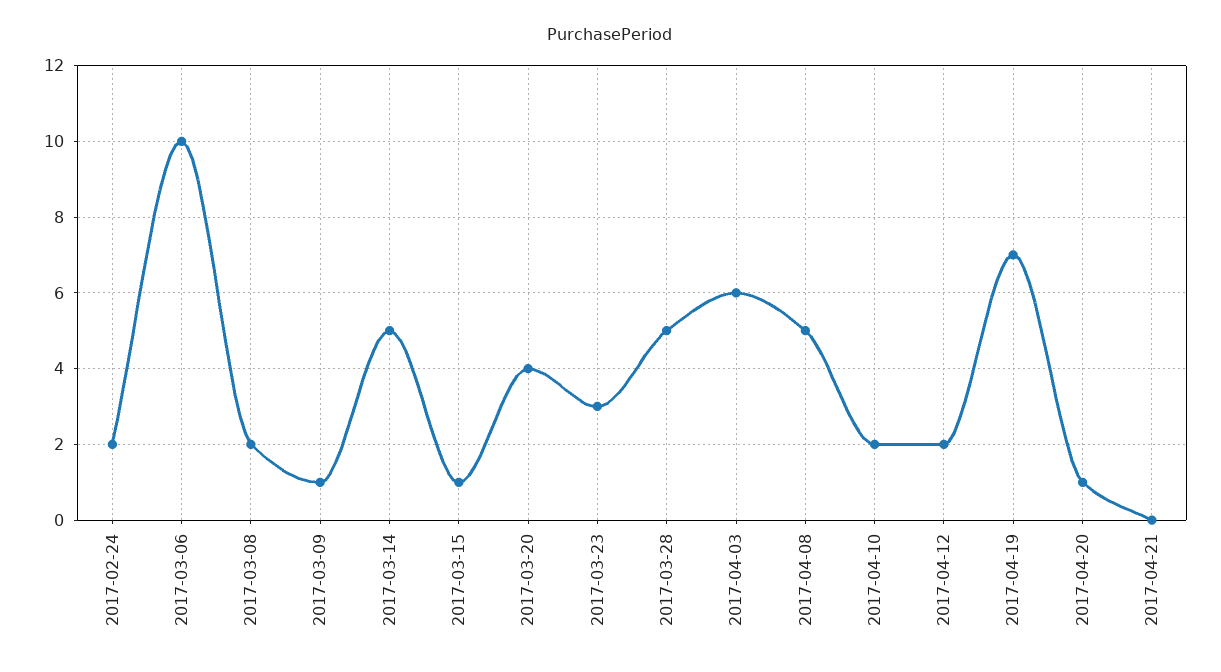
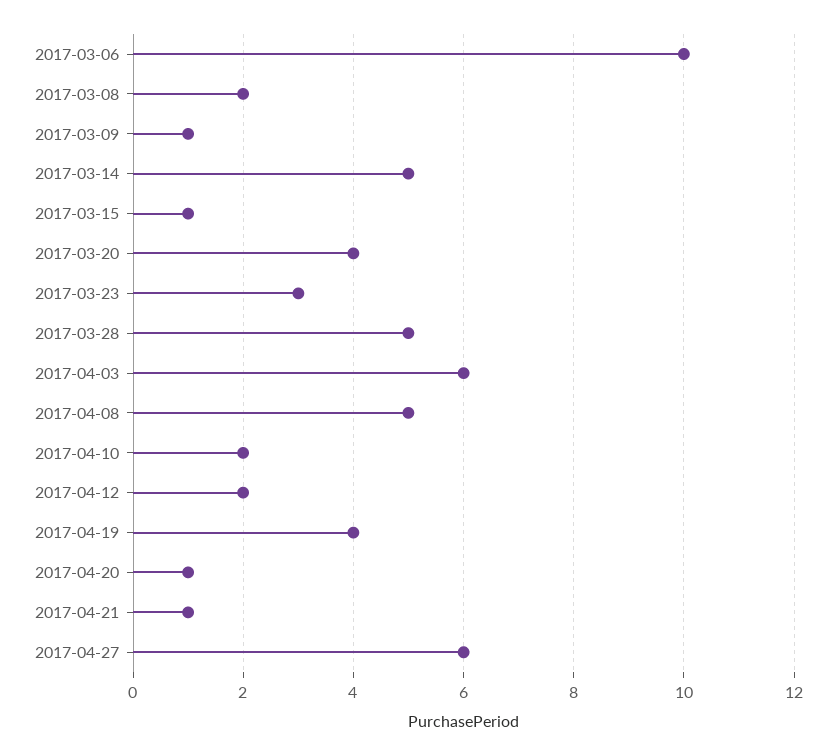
2017-02-24: 2 -> none
2017-04-19: 7 -> 4
2017-04-21: 0 -> 1
2017-04-27: none -> 6

